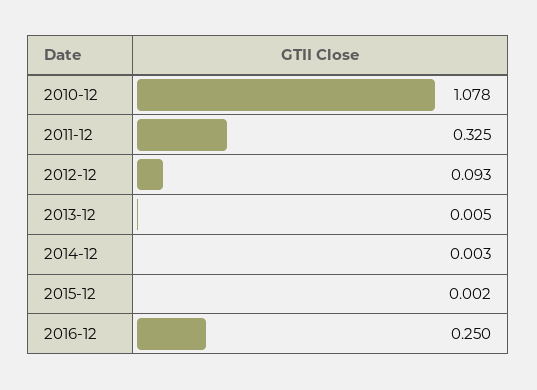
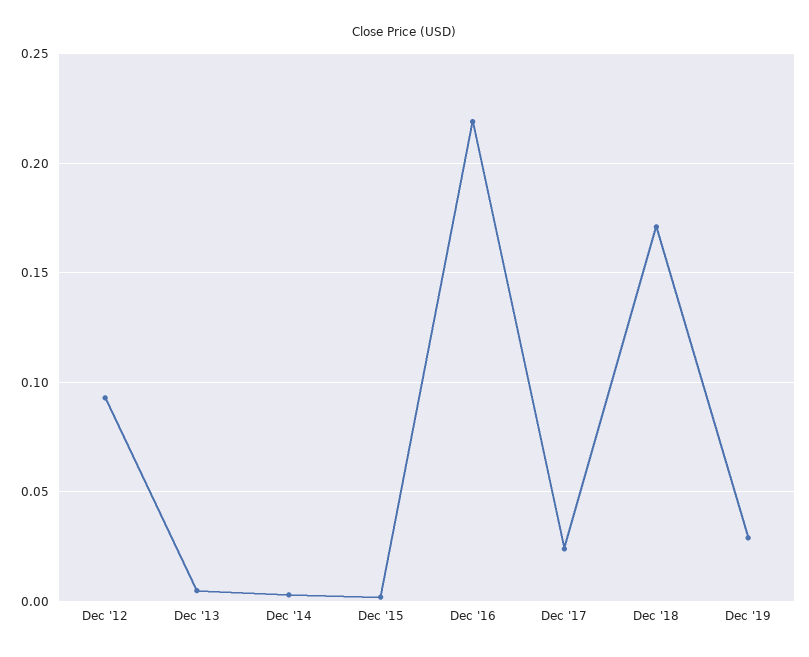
2010-12: 1.078 -> none
2011-12: 0.325 -> none
2016-12: 0.25 -> 0.22
Dec '17: none -> 0.025
Dec '18: none -> 0.17
Dec '19: none -> 0.03

